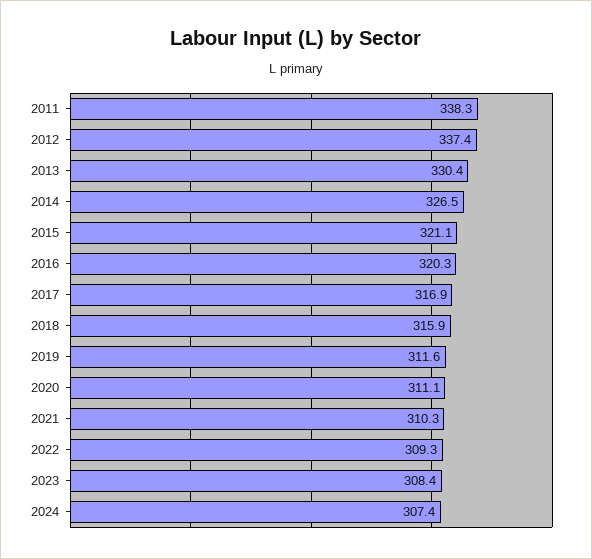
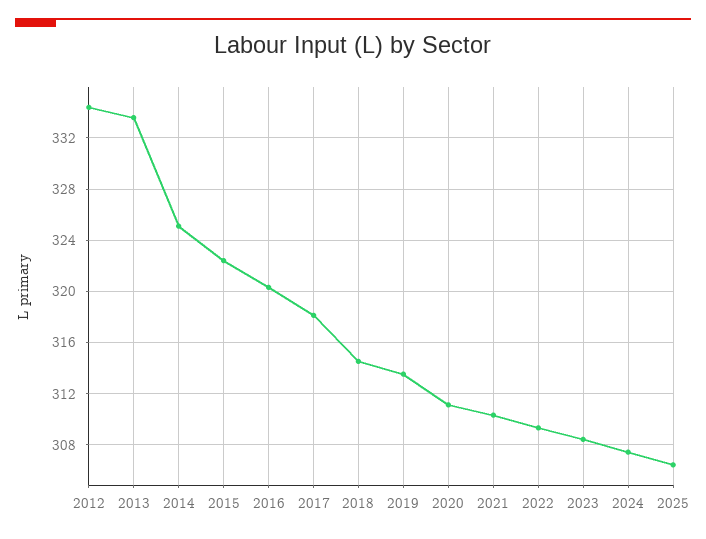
2011: 338.3 -> none
2012: 337.4 -> 334.5
2013: 330.4 -> 333.5
2014: 326.5 -> 325
2015: 321.1 -> 322.5
2017: 316.9 -> 318
2018: 315.9 -> 314.5
2019: 311.6 -> 313.5
2025: none -> 306.5

